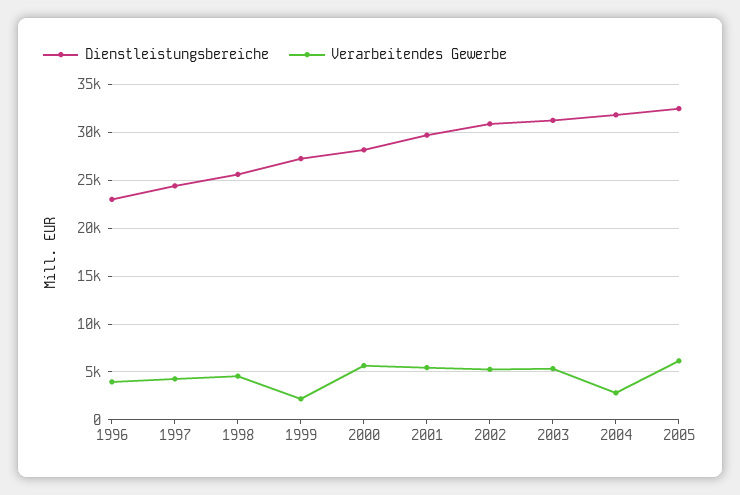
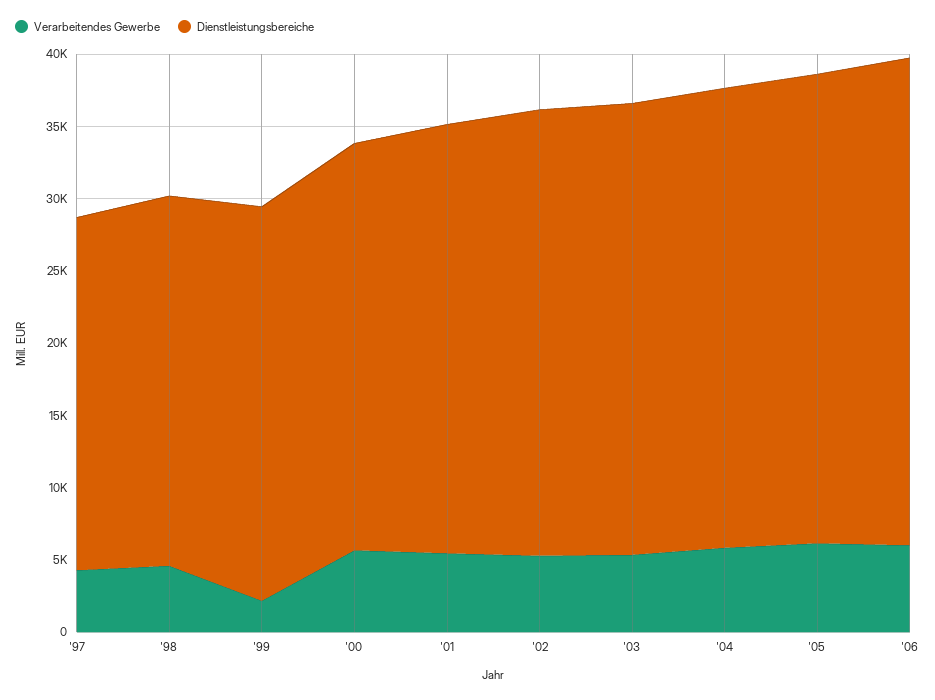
Dienstleistungsbereiche, 1996: 23000 -> none
Verarbeitendes Gewerbe, 1996: 4000 -> none
Verarbeitendes Gewerbe, 2004: 3000 -> 6000
Verarbeitendes Gewerbe, '06: none -> 6000
Dienstleistungsbereiche, '06: none -> 34000

